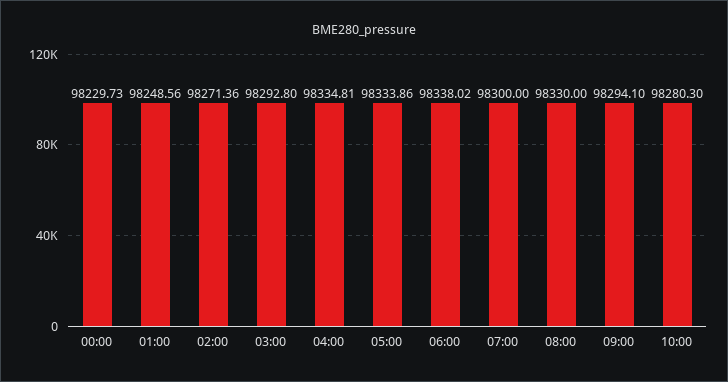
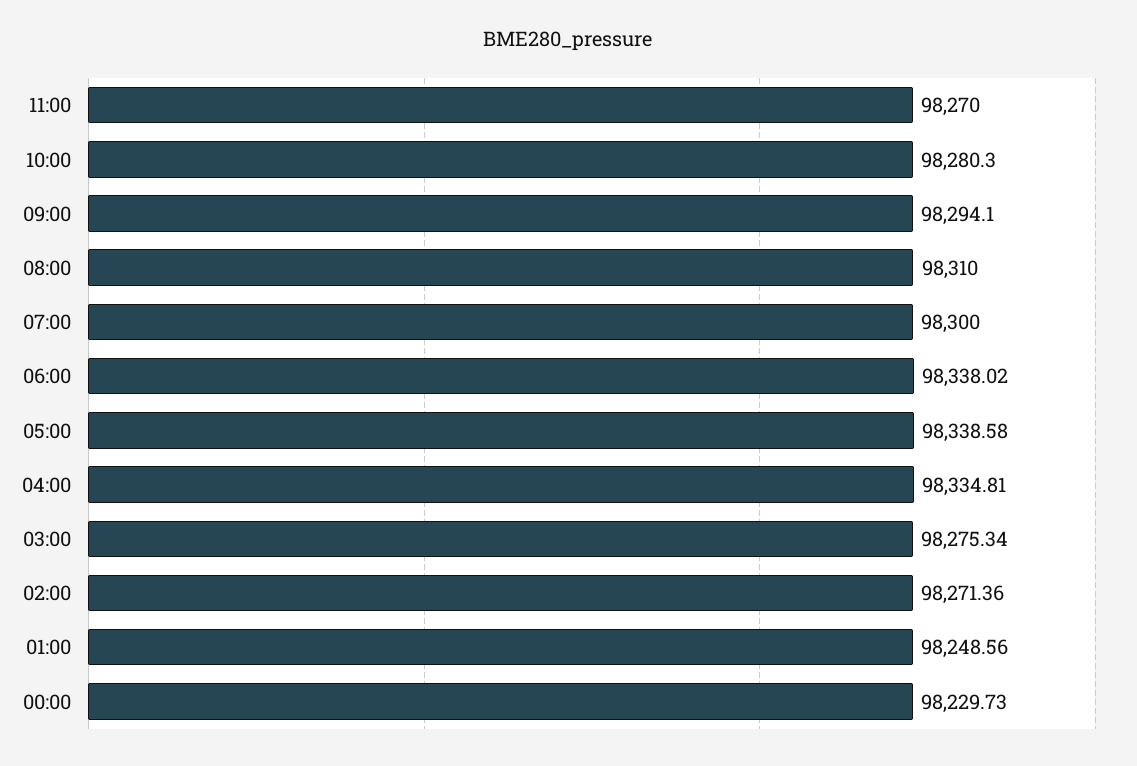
03:00: 98292.8 -> 98275.34
05:00: 98333.86 -> 98338.58
08:00: 98330 -> 98310
11:00: none -> 98270

